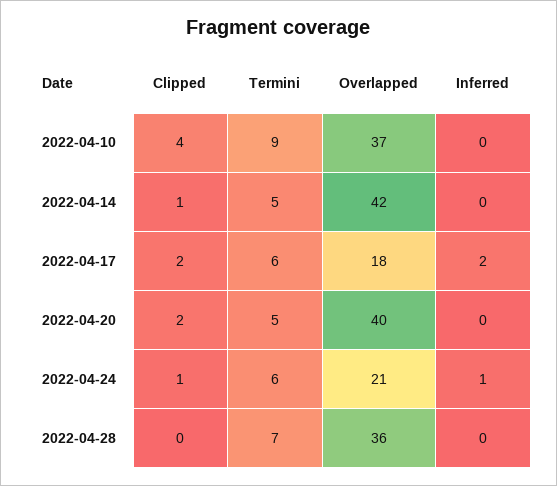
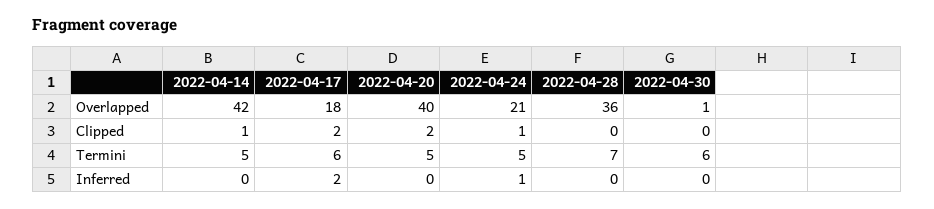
Clipped, 2022-04-10: 4 -> none
Termini, 2022-04-10: 9 -> none
Overlapped, 2022-04-10: 37 -> none
Inferred, 2022-04-10: 0 -> none
Termini, 2022-04-24: 6 -> 5
Overlapped, 2022-04-30: none -> 1
Clipped, 2022-04-30: none -> 0
Termini, 2022-04-30: none -> 6
Inferred, 2022-04-30: none -> 0

